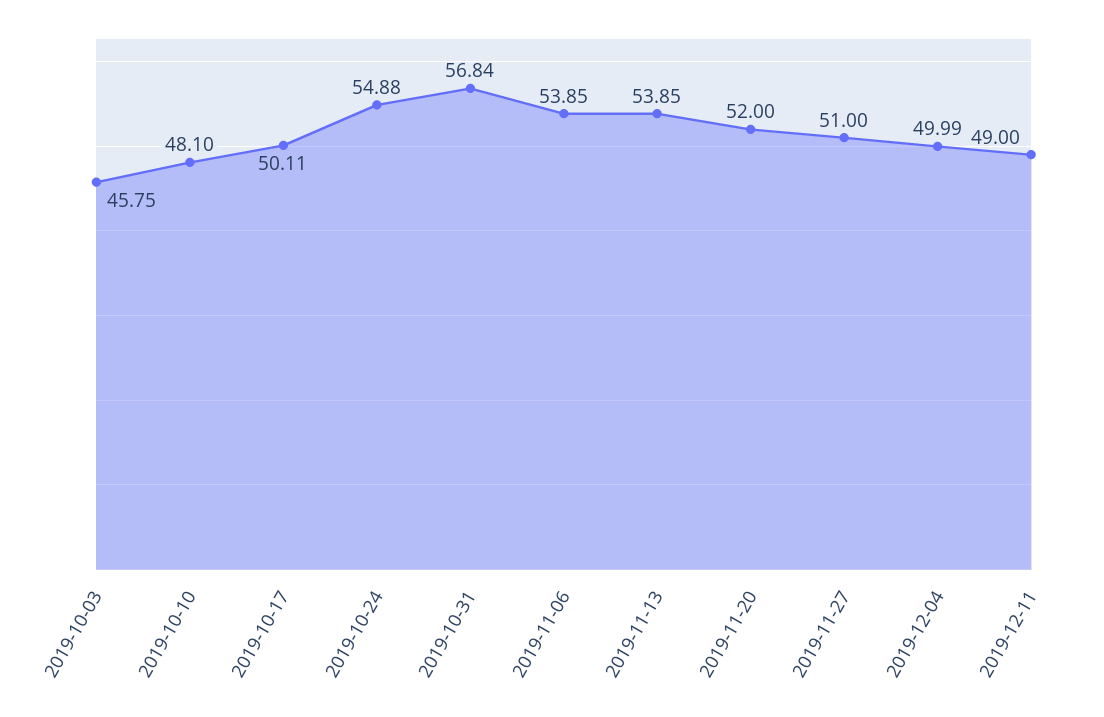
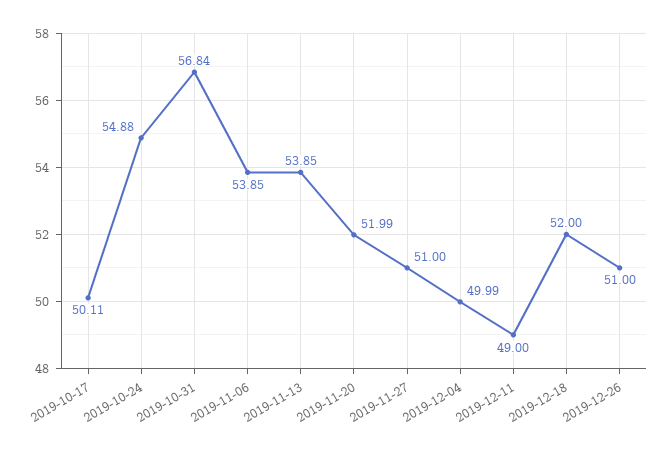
2019-10-03: 45.75 -> none
2019-10-10: 48.1 -> none
2019-11-20: 52 -> 51.99
2019-12-18: none -> 52
2019-12-26: none -> 51

